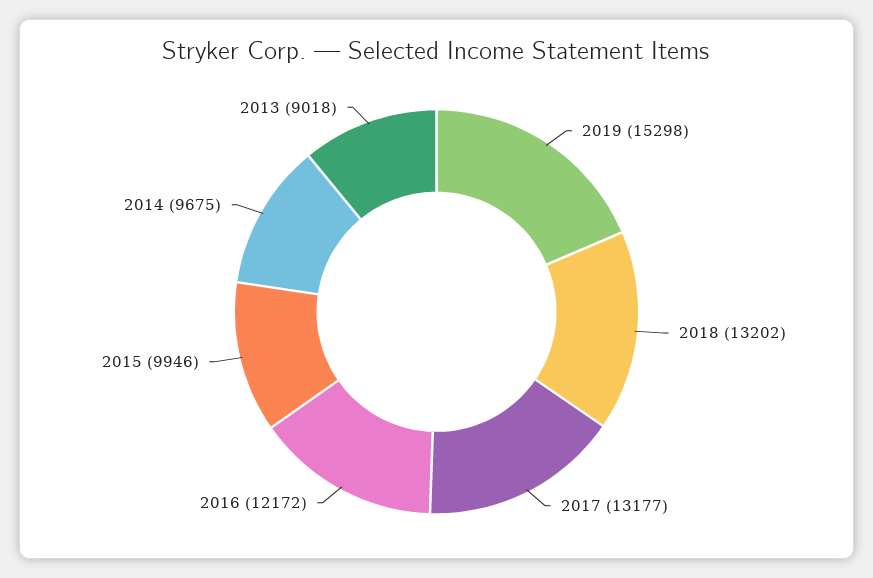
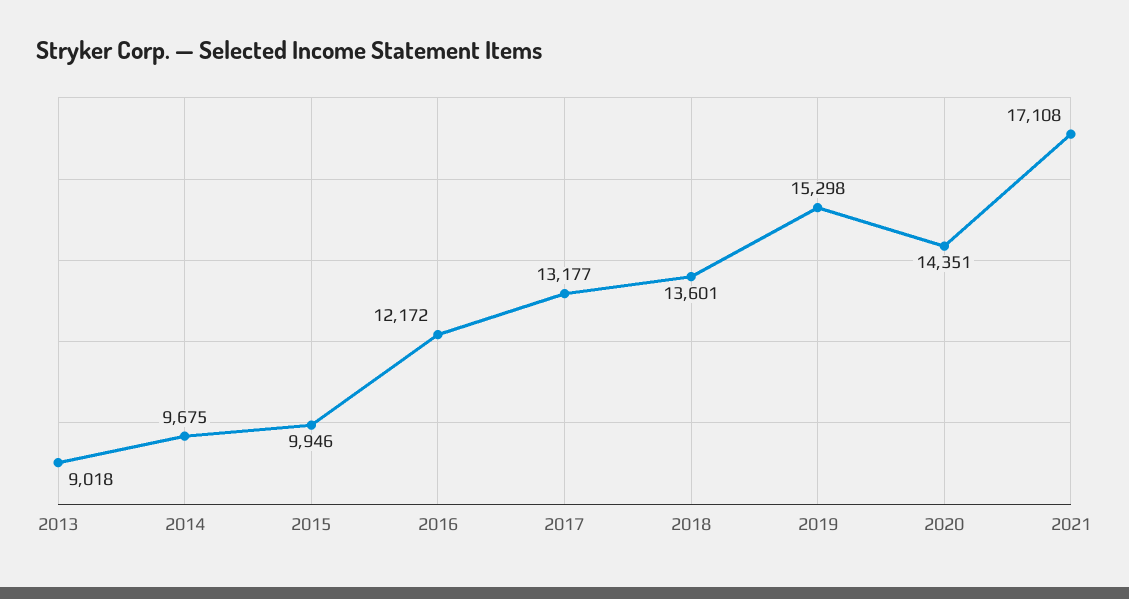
2018: 13202 -> 13601
2020: none -> 14351
2021: none -> 17108

